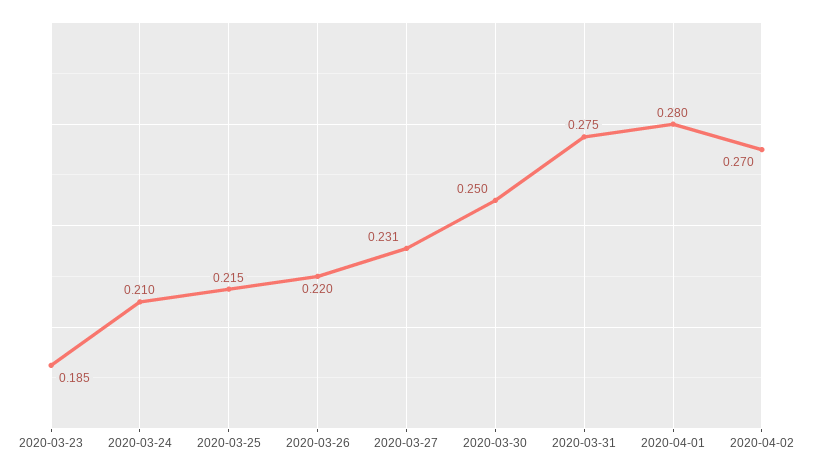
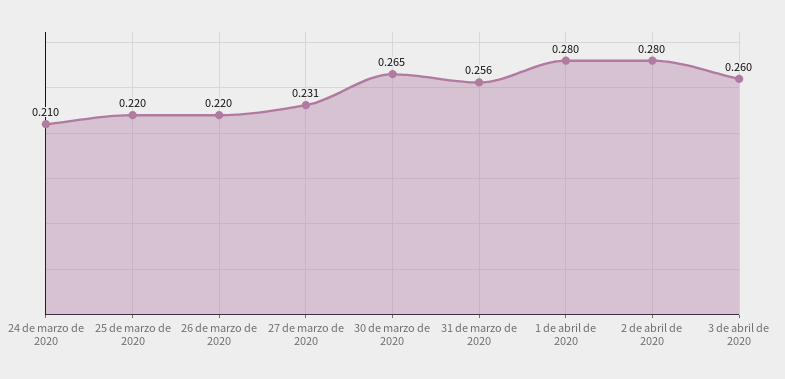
2020-03-23: 0.185 -> none
2020-03-25: 0.215 -> 0.22
2020-03-30: 0.25 -> 0.265
2020-03-31: 0.275 -> 0.256
2020-04-02: 0.27 -> 0.28
3 de abril de 2020: none -> 0.26

